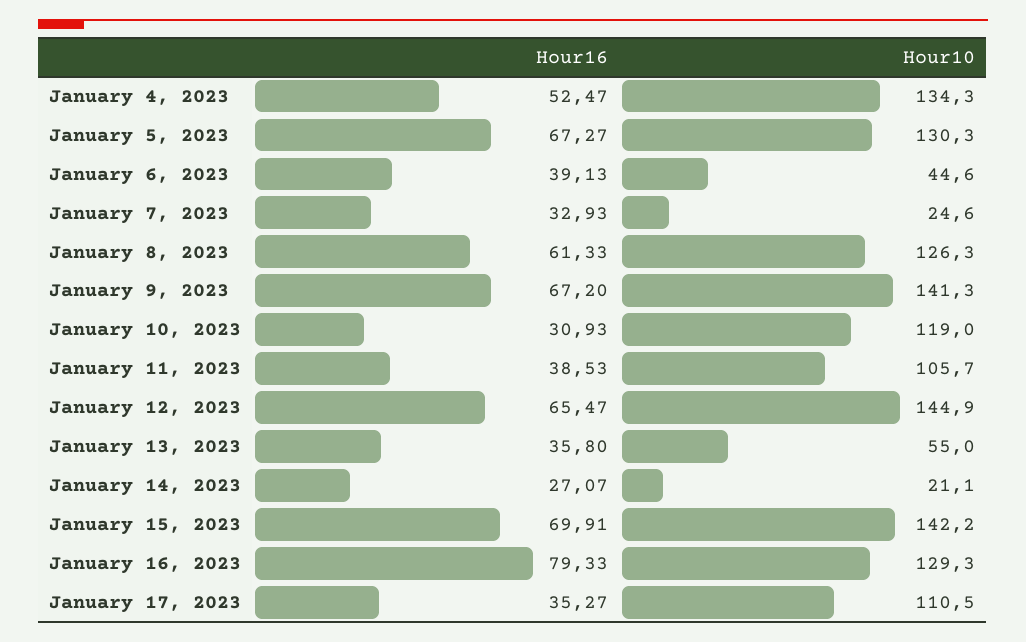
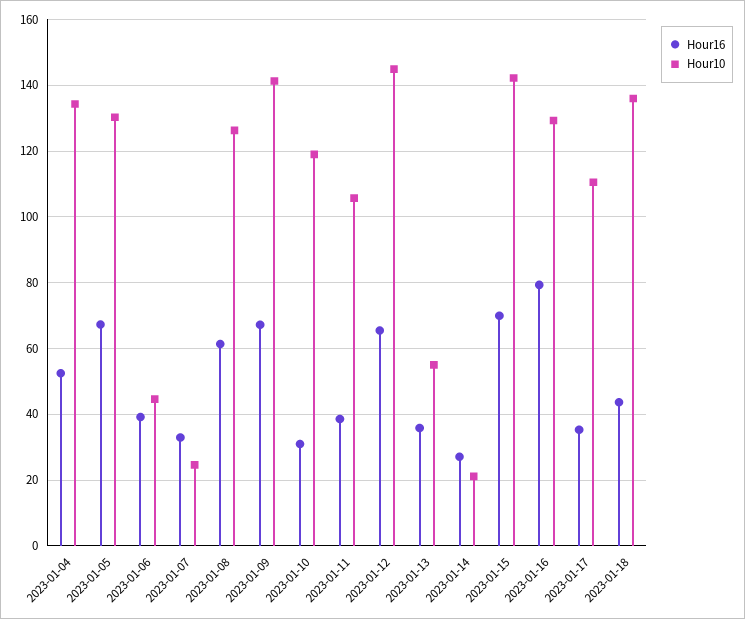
Hour16, 2023-01-18: none -> 44
Hour10, 2023-01-18: none -> 136

